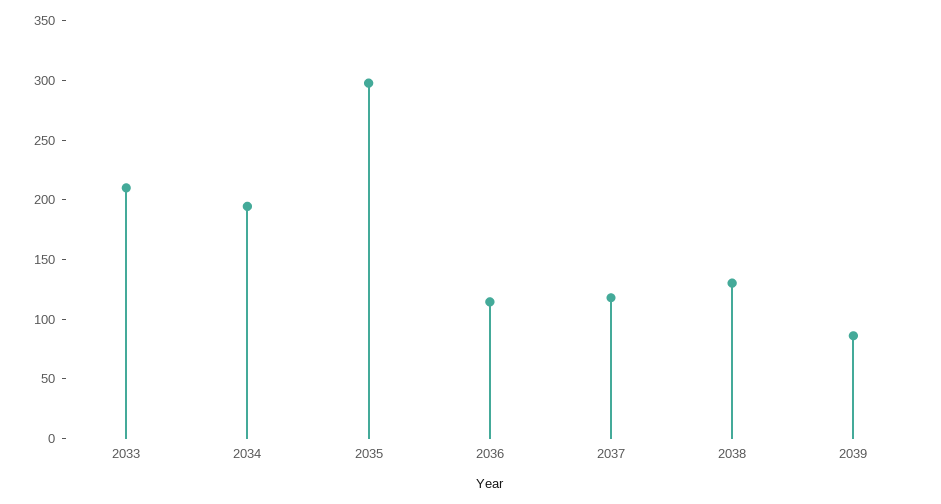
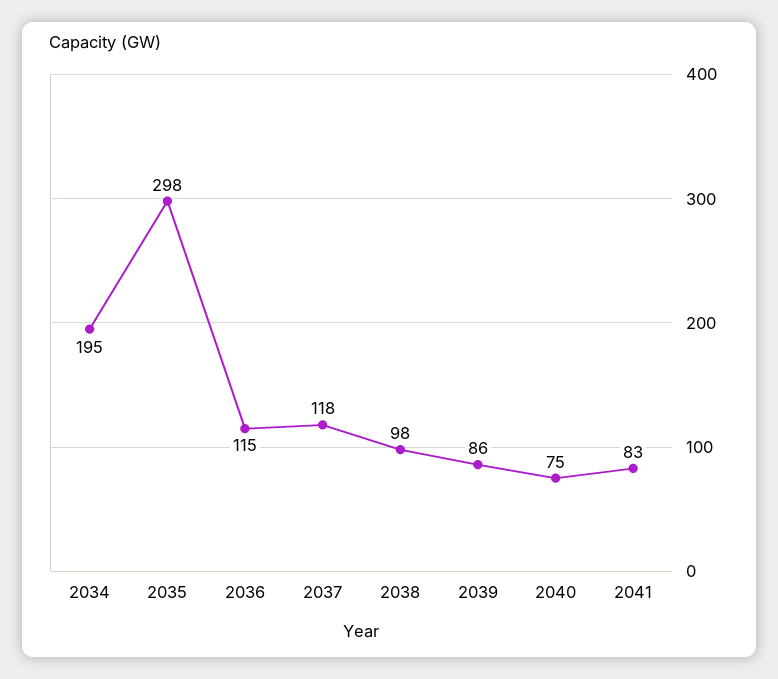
2033: 210 -> none
2038: 130 -> 98
2040: none -> 75
2041: none -> 83

